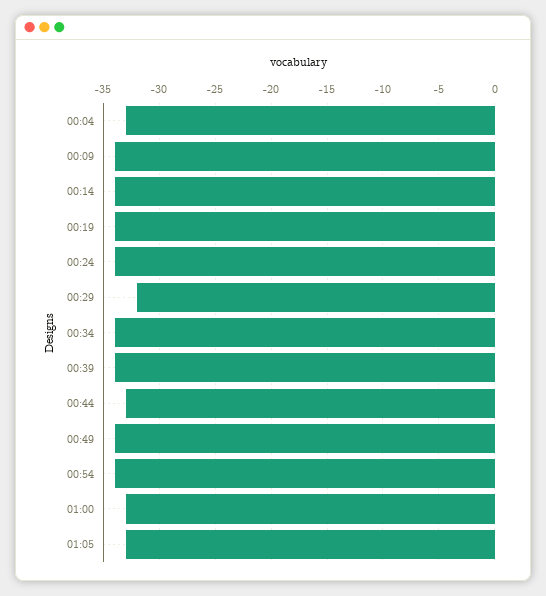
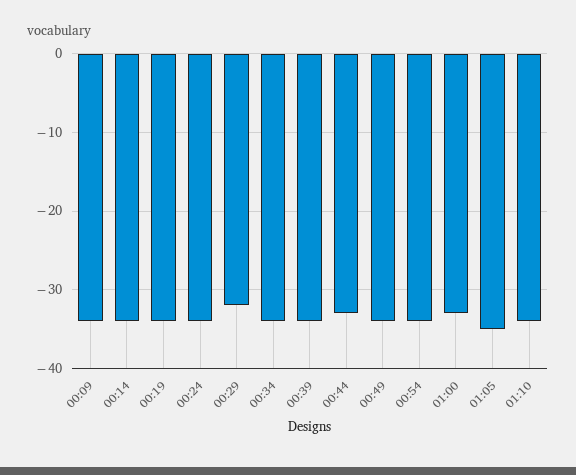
00:04: -33 -> none
01:05: -33 -> -35
01:10: none -> -34

